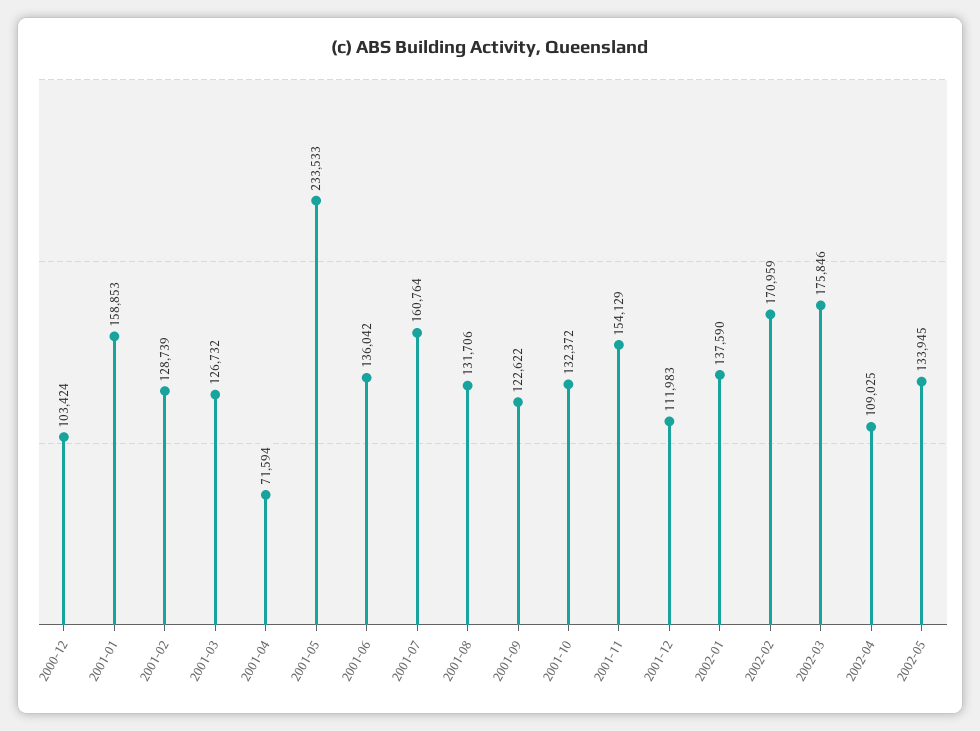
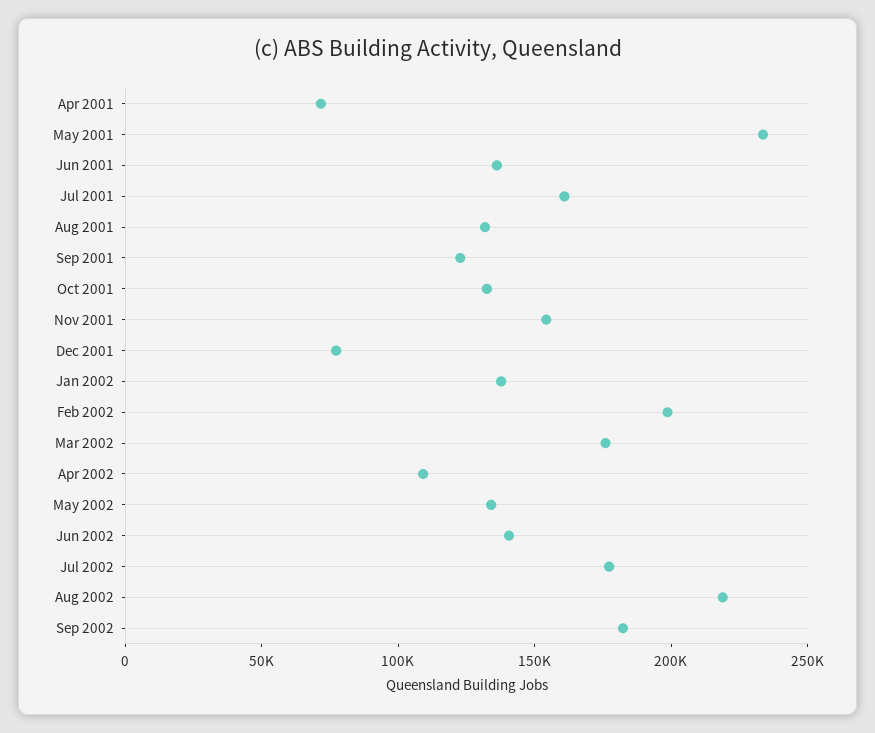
2000-12: 103424 -> none
2001-01: 158853 -> none
2001-02: 128739 -> none
2001-03: 126732 -> none
2001-12: 111983 -> 80000
2002-02: 170959 -> 200000
Jun 2002: none -> 140000
Jul 2002: none -> 180000
Aug 2002: none -> 220000
Sep 2002: none -> 180000

